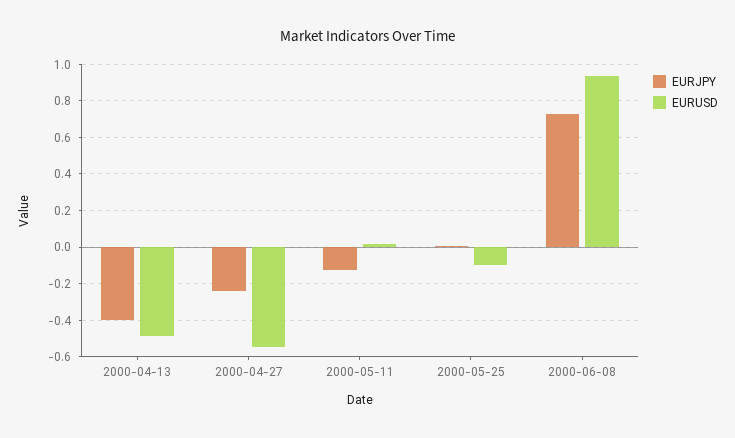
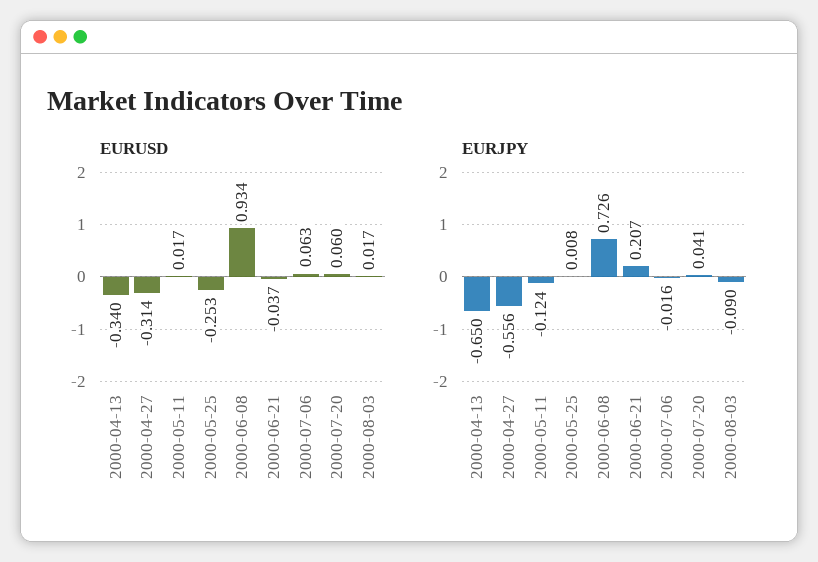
EURJPY, 2000-04-13: -0.4 -> -0.65
EURUSD, 2000-04-13: -0.5 -> -0.34
EURJPY, 2000-04-27: -0.25 -> -0.556
EURUSD, 2000-04-27: -0.55 -> -0.314
EURUSD, 2000-05-25: -0.1 -> -0.253
EURUSD, 2000-06-21: none -> -0.037
EURUSD, 2000-07-06: none -> 0.063
EURUSD, 2000-07-20: none -> 0.06
EURUSD, 2000-08-03: none -> 0.017
EURJPY, 2000-06-21: none -> 0.207
EURJPY, 2000-07-06: none -> -0.016
EURJPY, 2000-07-20: none -> 0.041
EURJPY, 2000-08-03: none -> -0.09

